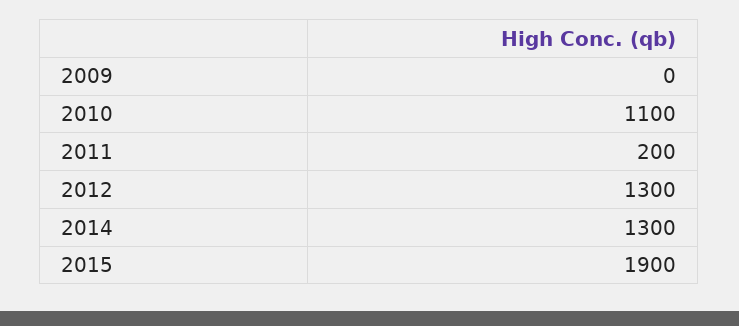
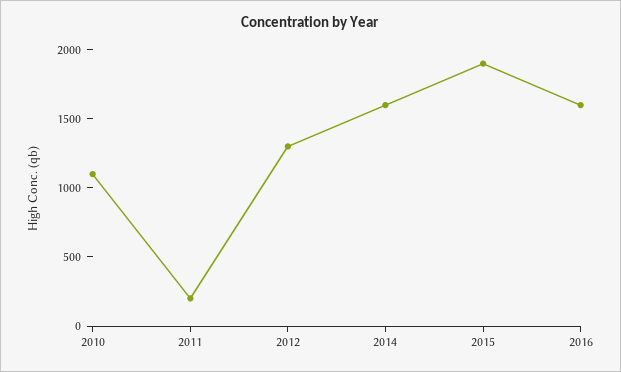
2009: 0 -> none
2014: 1300 -> 1600
2016: none -> 1600

